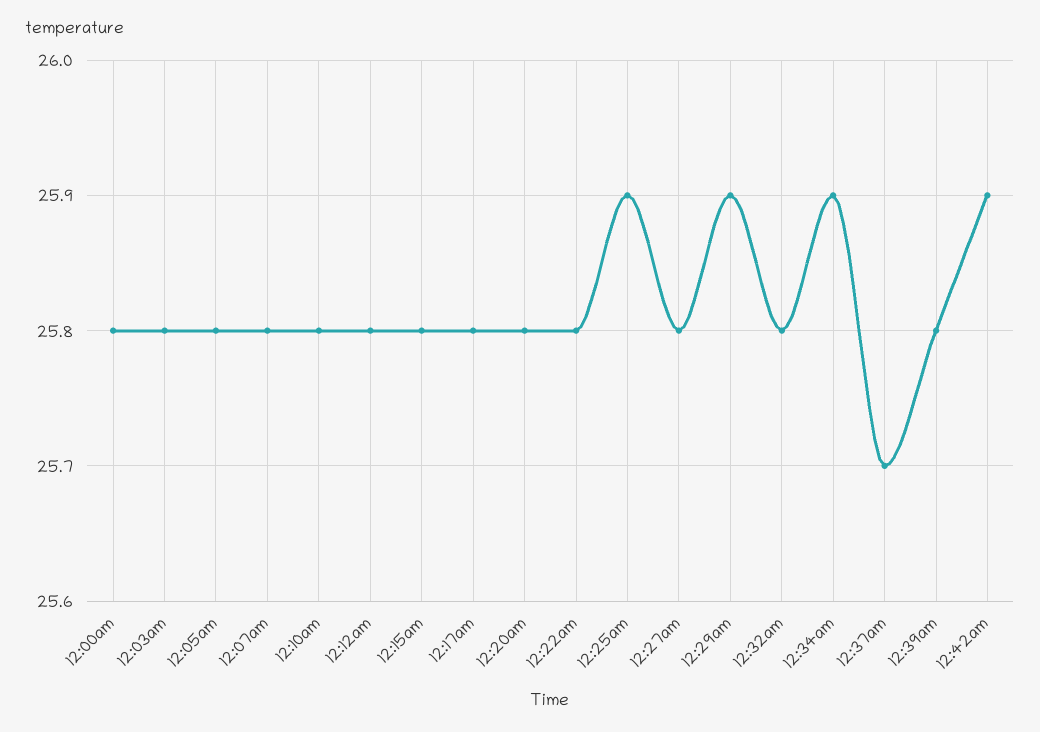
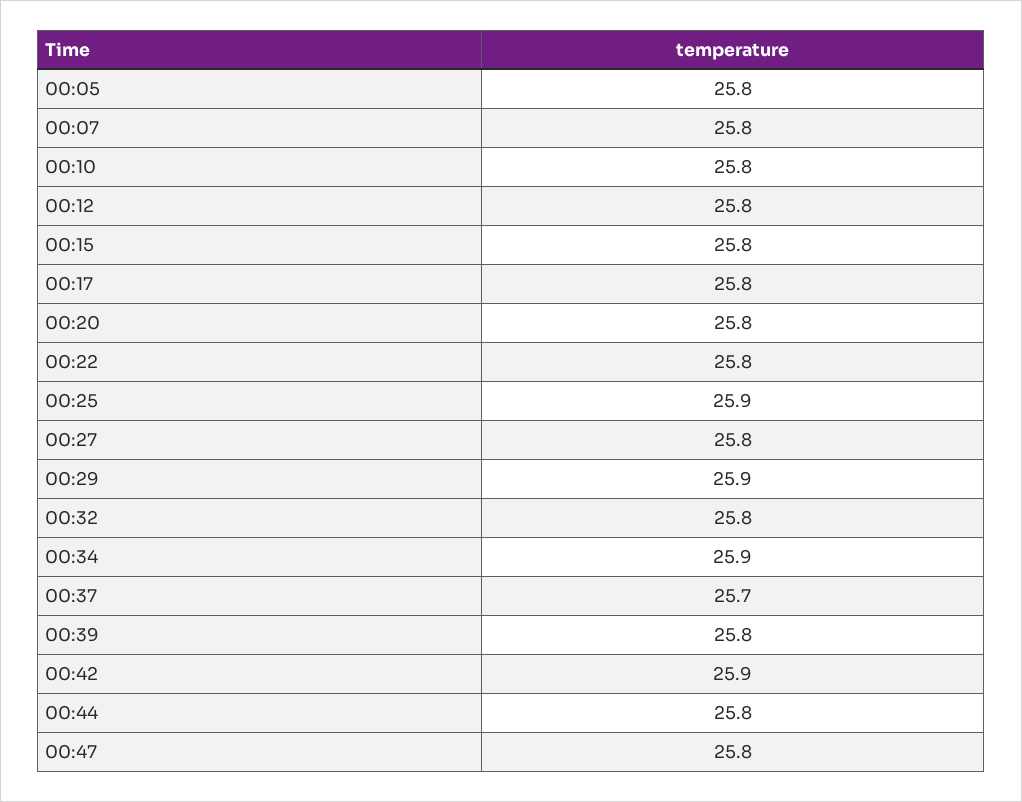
12:00am: 25.8 -> none
12:03am: 25.8 -> none
00:44: none -> 25.8
00:47: none -> 25.8

